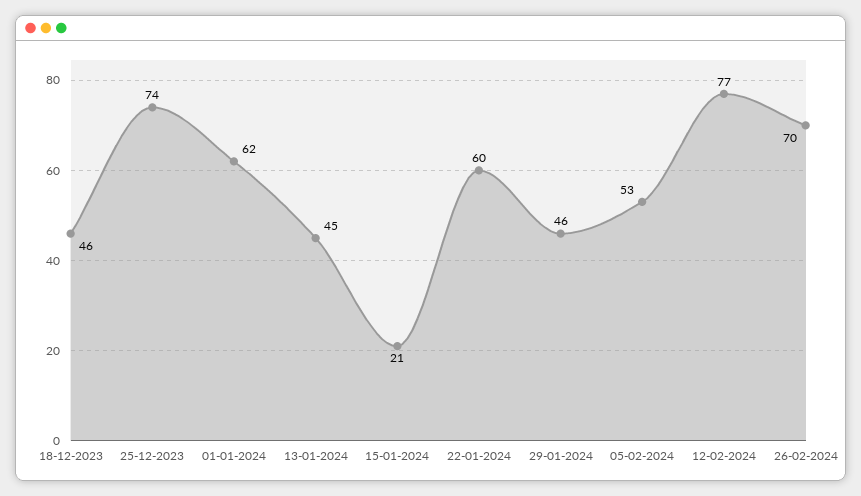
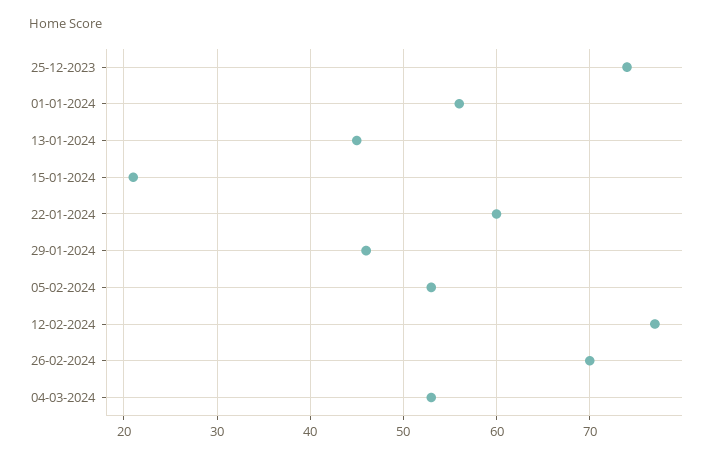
18-12-2023: 46 -> none
01-01-2024: 62 -> 56
04-03-2024: none -> 53

